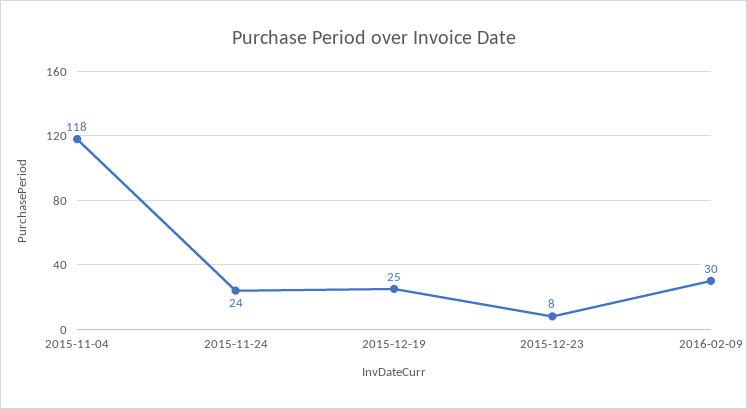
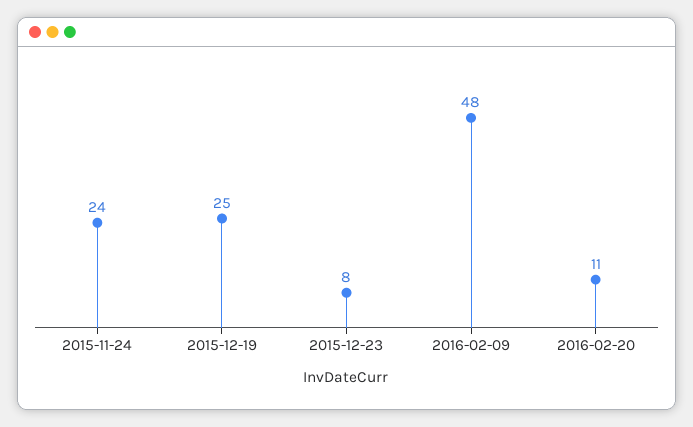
2015-11-04: 118 -> none
2016-02-09: 30 -> 48
2016-02-20: none -> 11

